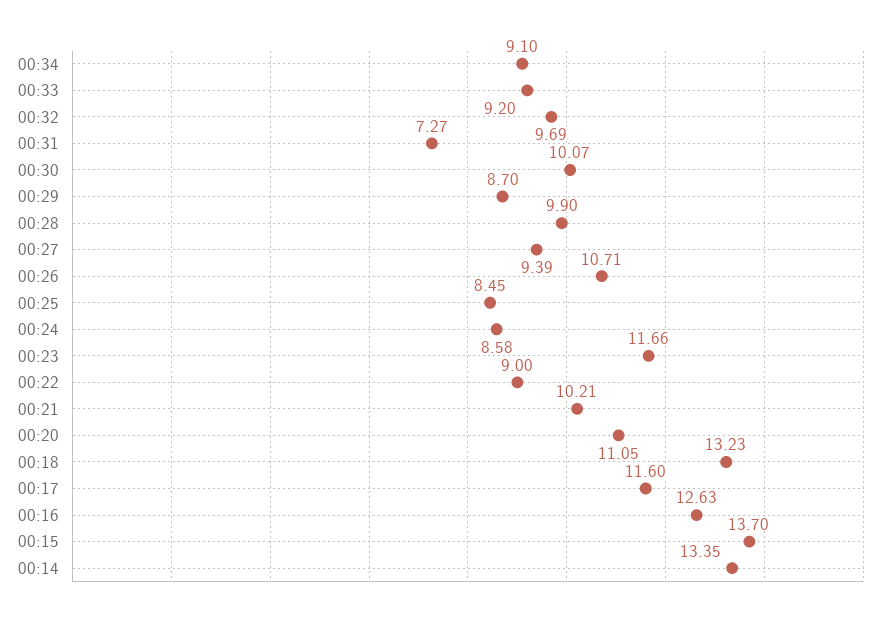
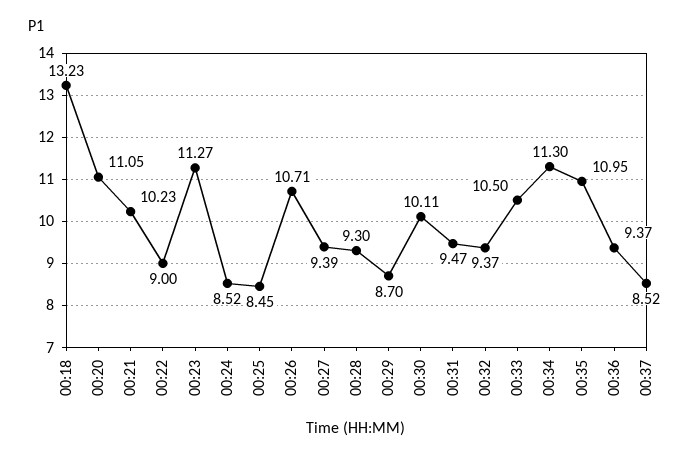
00:34: 9.1 -> 11.3
00:33: 9.2 -> 10.5
00:32: 9.69 -> 9.37
00:31: 7.27 -> 9.47
00:30: 10.07 -> 10.11
00:28: 9.9 -> 9.3
00:24: 8.58 -> 8.52
00:23: 11.66 -> 11.27
00:21: 10.21 -> 10.23
00:17: 11.6 -> none
00:16: 12.63 -> none
00:15: 13.7 -> none
00:14: 13.35 -> none
00:35: none -> 10.95
00:36: none -> 9.37
00:37: none -> 8.52

